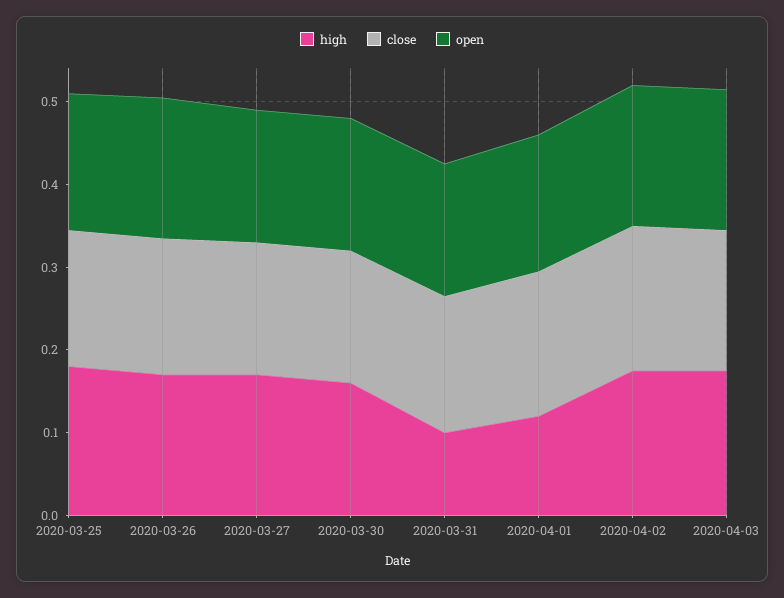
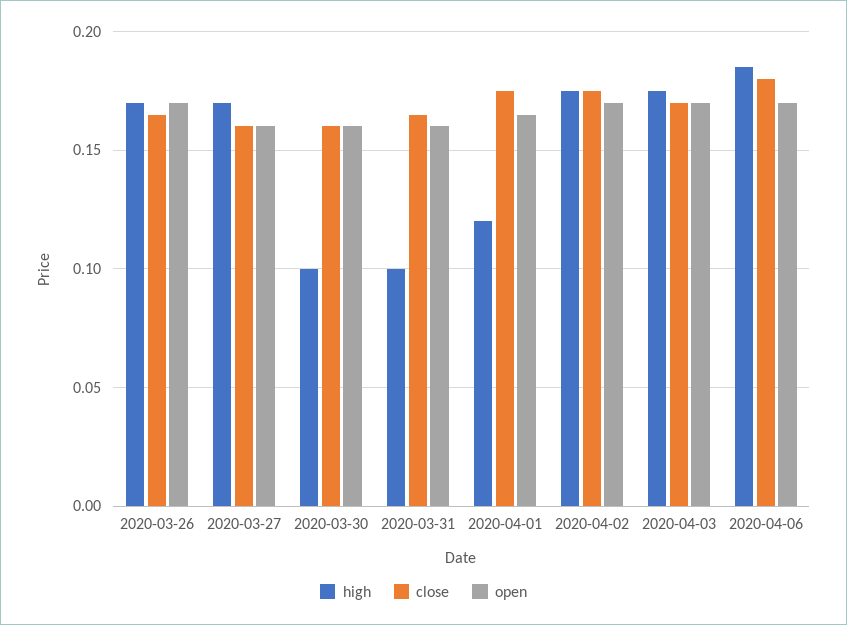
high, 2020-03-25: 0.18 -> none
close, 2020-03-25: 0.16 -> none
open, 2020-03-25: 0.16 -> none
high, 2020-03-30: 0.16 -> 0.1
high, 2020-04-06: none -> 0.185
close, 2020-04-06: none -> 0.18
open, 2020-04-06: none -> 0.17

